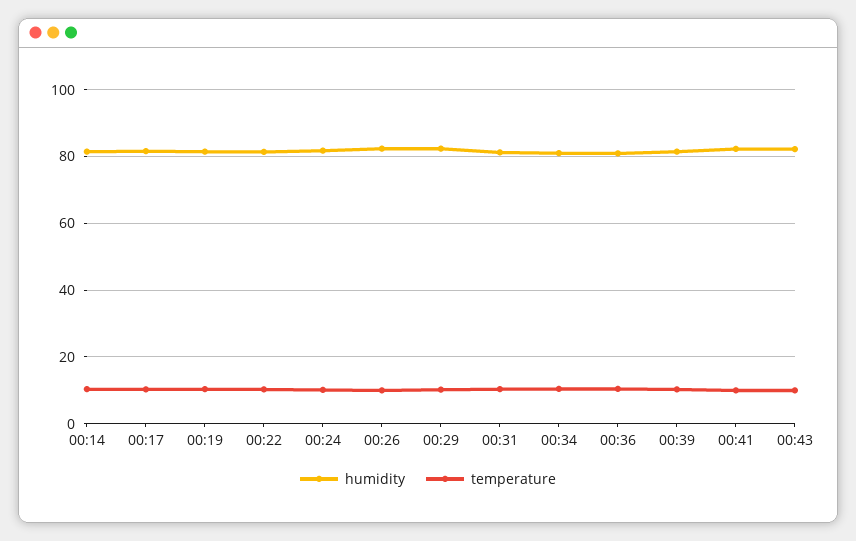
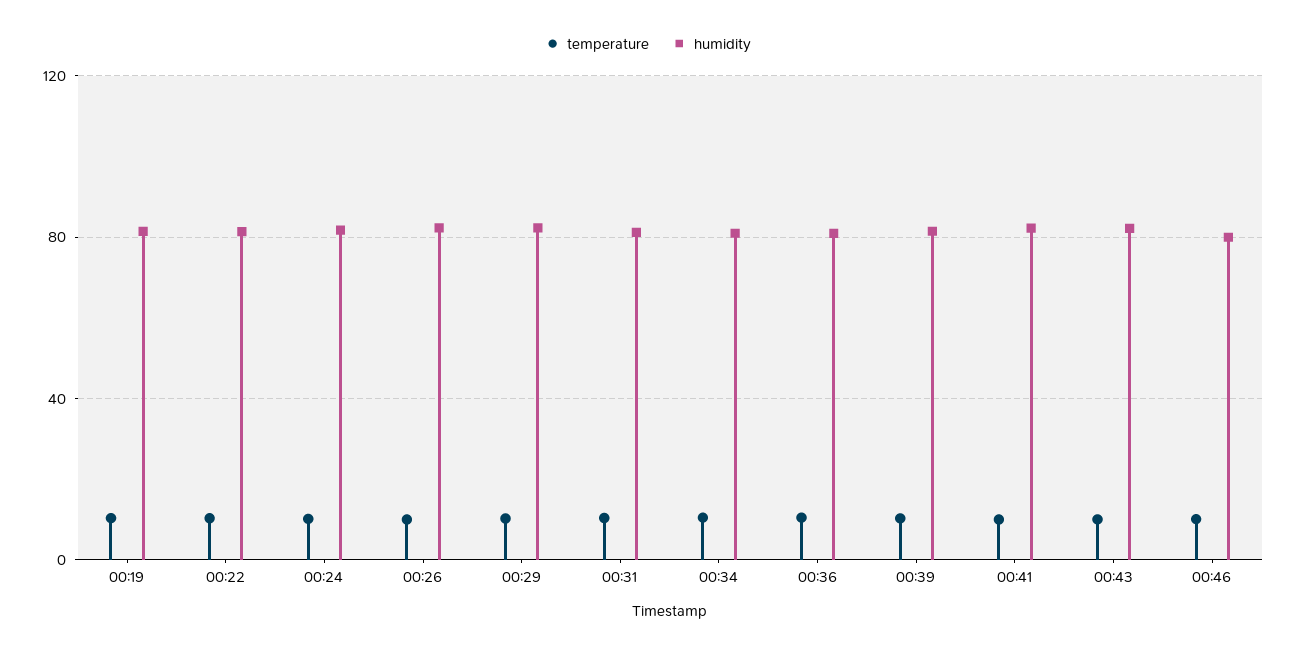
humidity, 00:14: 82 -> none
temperature, 00:14: 10 -> none
humidity, 00:17: 82 -> none
temperature, 00:17: 10 -> none
temperature, 00:46: none -> 10
humidity, 00:46: none -> 80

